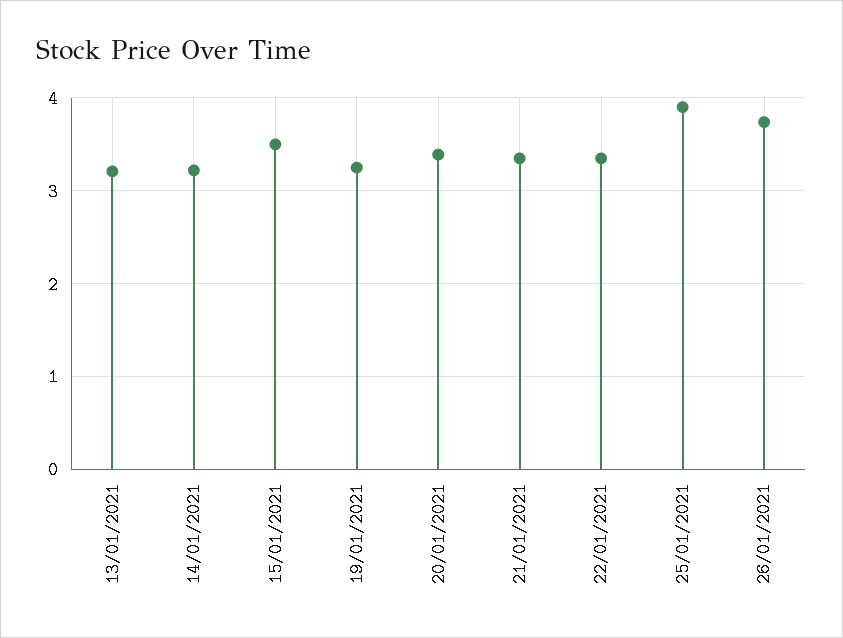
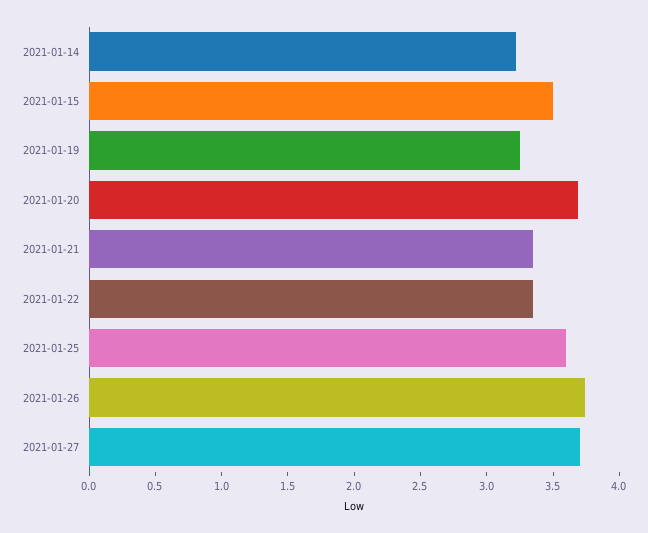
13/01/2021: 3.2 -> none
20/01/2021: 3.4 -> 3.7
25/01/2021: 3.9 -> 3.6
2021-01-27: none -> 3.7

